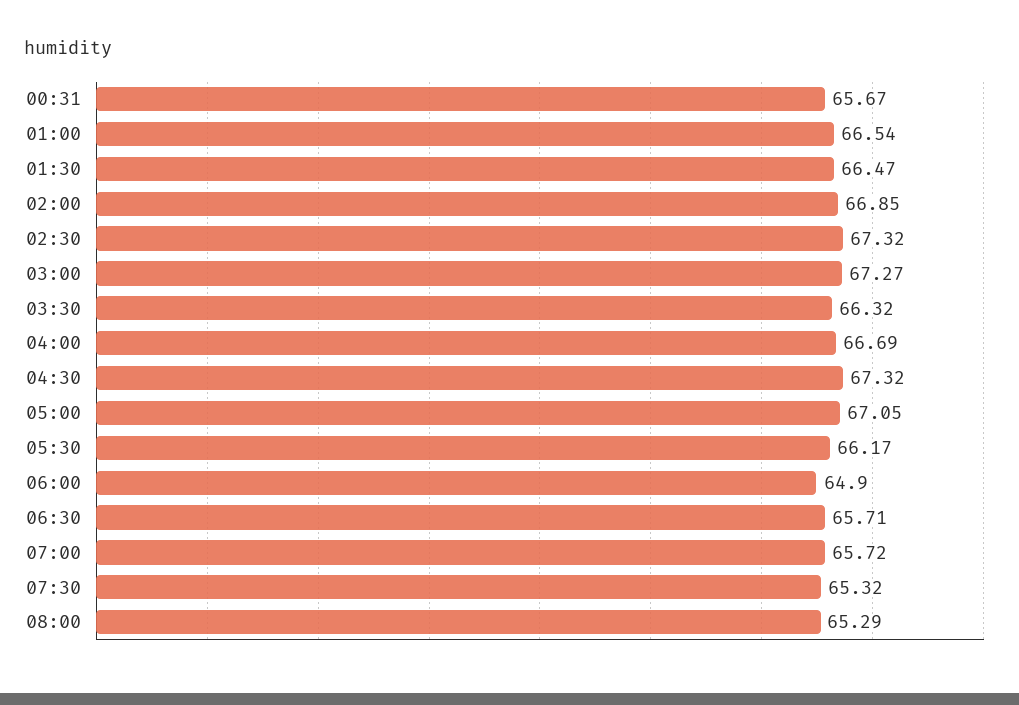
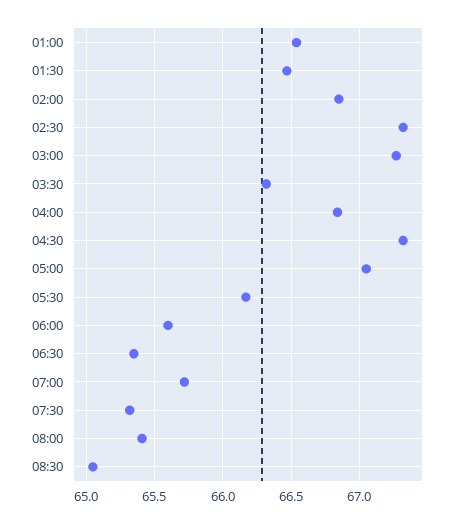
00:31: 65.67 -> none
04:00: 66.69 -> 66.85
06:00: 64.9 -> 65.6
06:30: 65.71 -> 65.35
08:00: 65.29 -> 65.4
08:30: none -> 65.05

